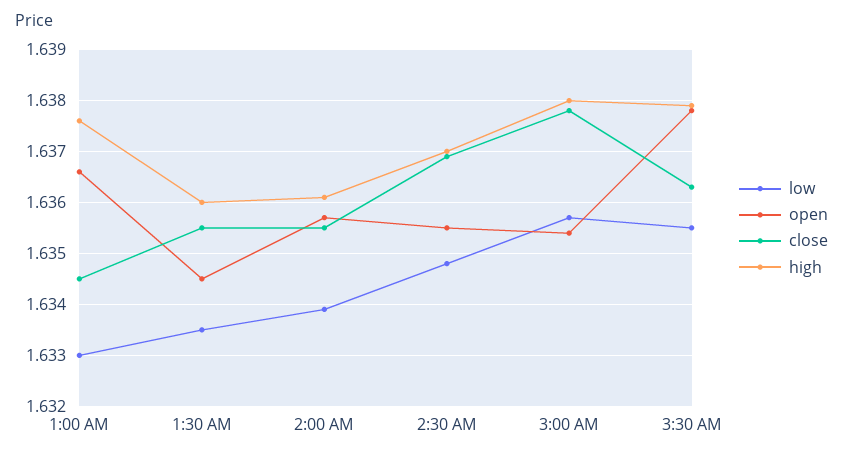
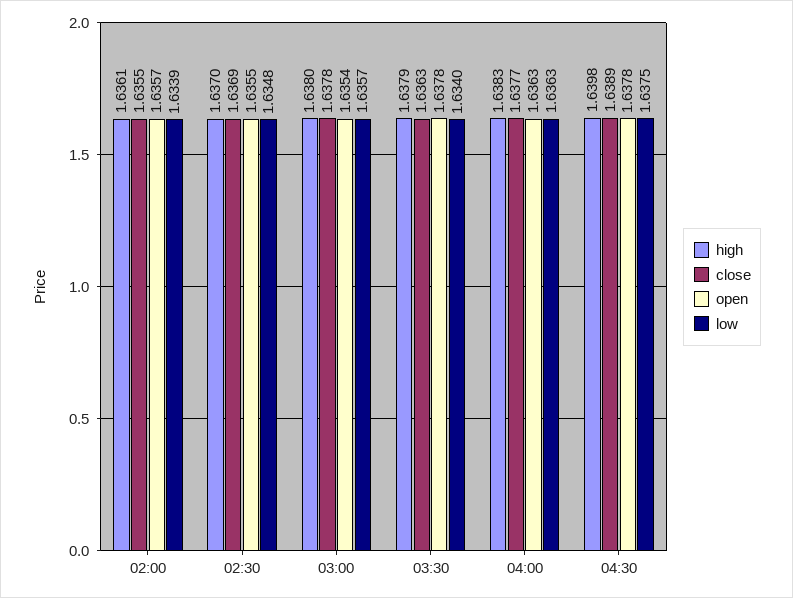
low, 1:00 AM: 1.633 -> none
open, 1:00 AM: 1.6365 -> none
close, 1:00 AM: 1.6345 -> none
high, 1:00 AM: 1.6375 -> none
low, 1:30 AM: 1.6335 -> none
open, 1:30 AM: 1.6345 -> none
close, 1:30 AM: 1.6355 -> none
high, 1:30 AM: 1.636 -> none
low, 3:30 AM: 1.6355 -> 1.634
high, 04:00: none -> 1.6383
close, 04:00: none -> 1.6377
open, 04:00: none -> 1.6363
low, 04:00: none -> 1.6363
high, 04:30: none -> 1.6398
close, 04:30: none -> 1.6389
open, 04:30: none -> 1.6378
low, 04:30: none -> 1.6375

